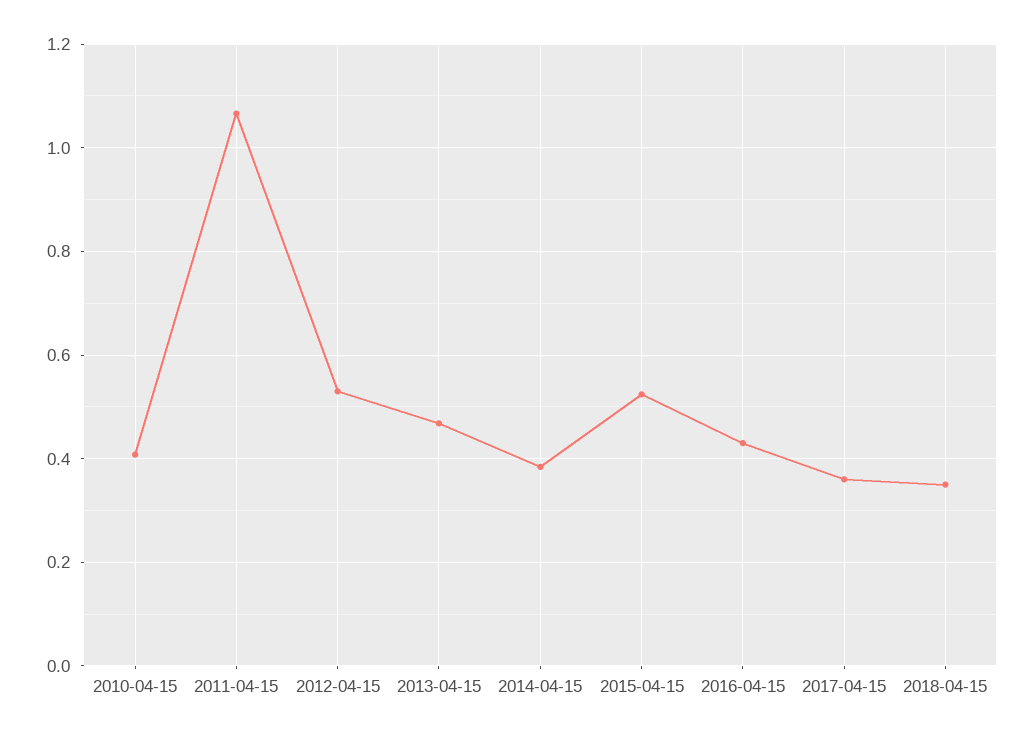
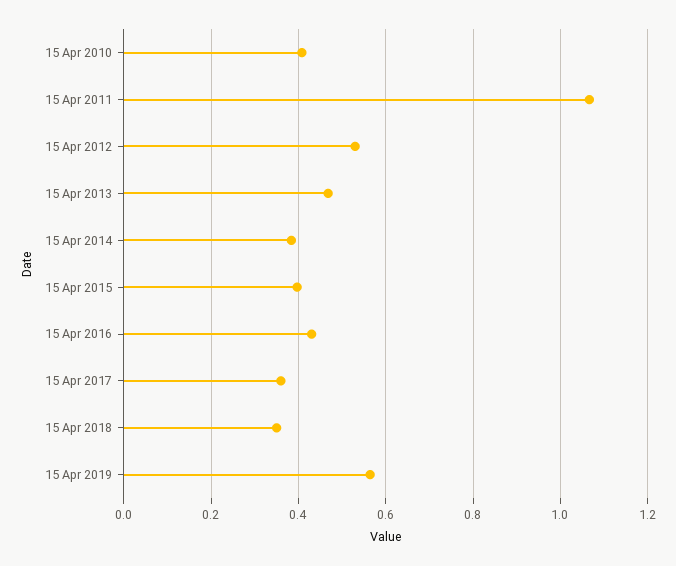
2015-04-15: 0.52 -> 0.4
15 Apr 2019: none -> 0.56

